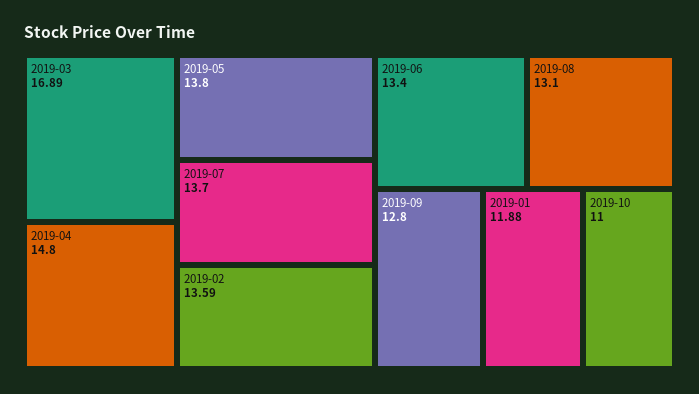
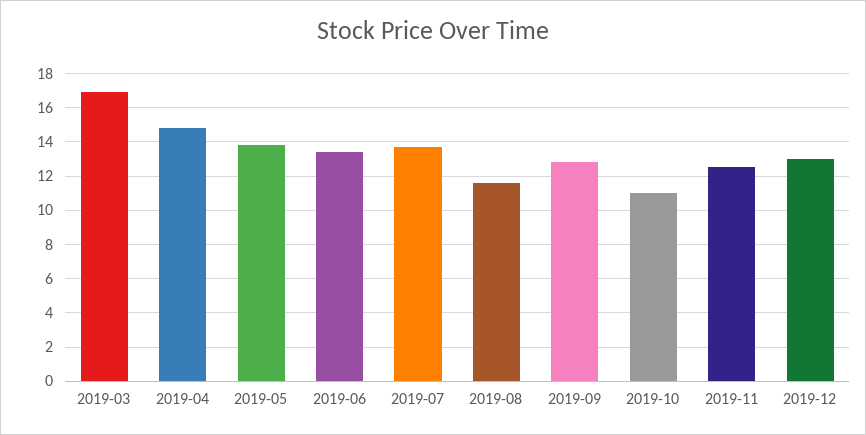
2019-02: 13.59 -> none
2019-08: 13.1 -> 11.5
2019-01: 11.88 -> none
2019-11: none -> 12.5
2019-12: none -> 13

